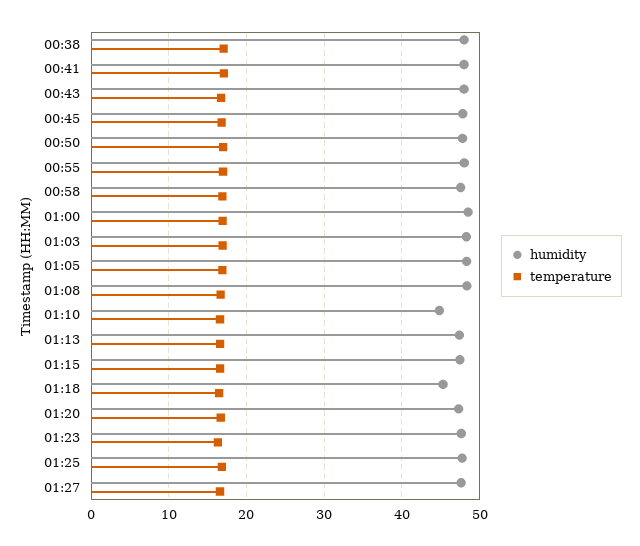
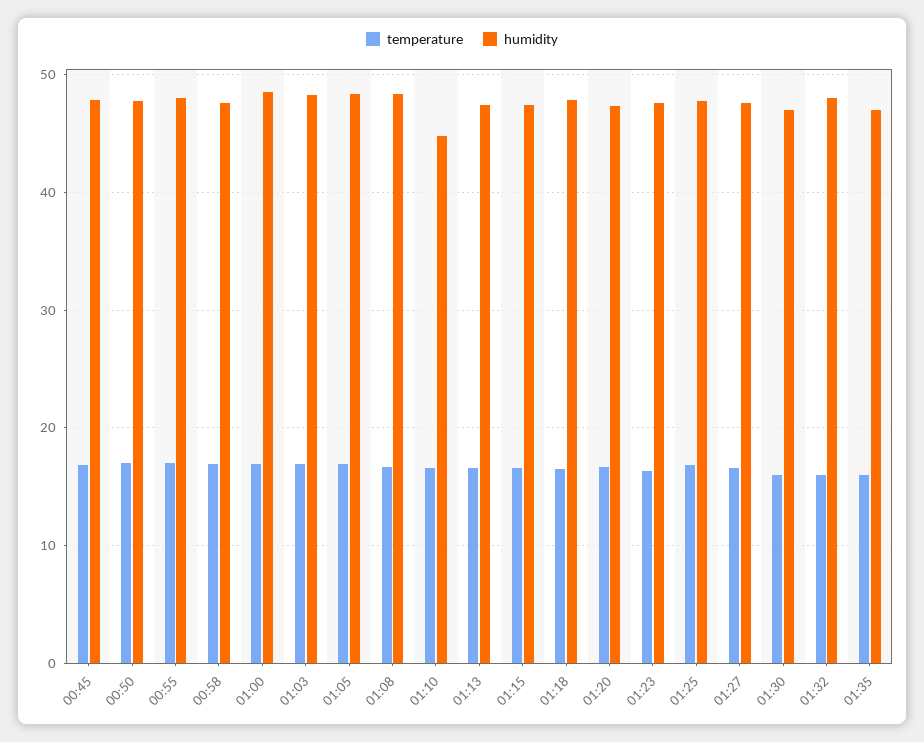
humidity, 00:38: 48 -> none
temperature, 00:38: 17 -> none
humidity, 00:41: 48 -> none
temperature, 00:41: 17 -> none
humidity, 00:43: 48 -> none
temperature, 00:43: 17 -> none
humidity, 01:18: 45 -> 48
temperature, 01:30: none -> 16
humidity, 01:30: none -> 47
temperature, 01:32: none -> 16
humidity, 01:32: none -> 48
temperature, 01:35: none -> 16
humidity, 01:35: none -> 47

